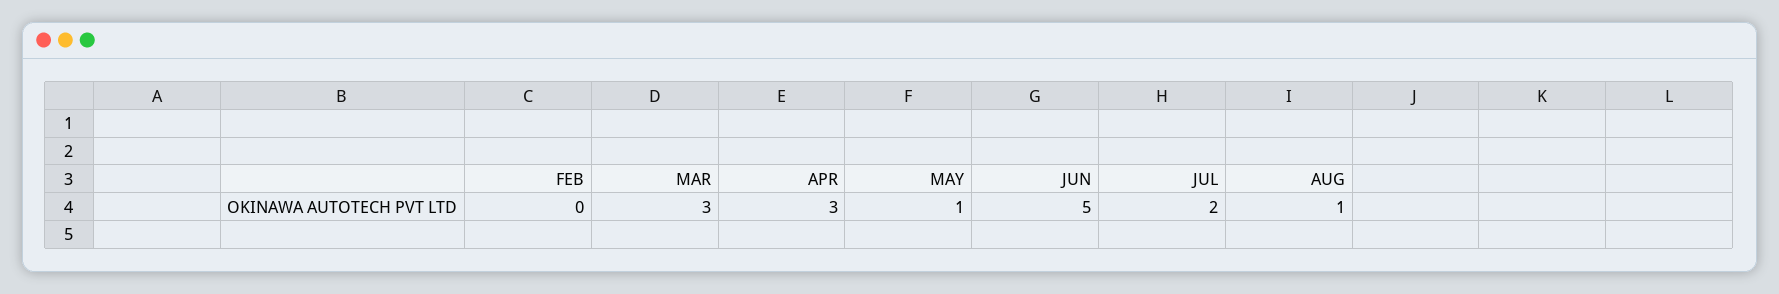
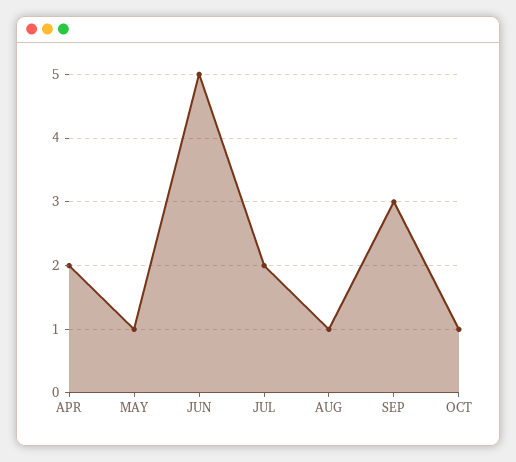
FEB: 0 -> none
MAR: 3 -> none
APR: 3 -> 2
SEP: none -> 3
OCT: none -> 1

